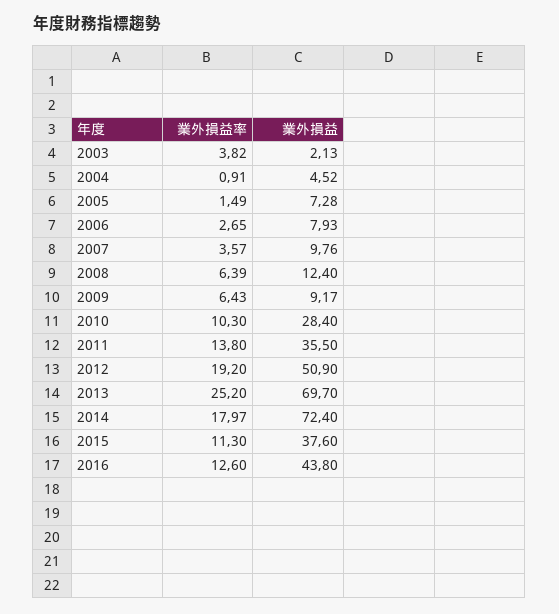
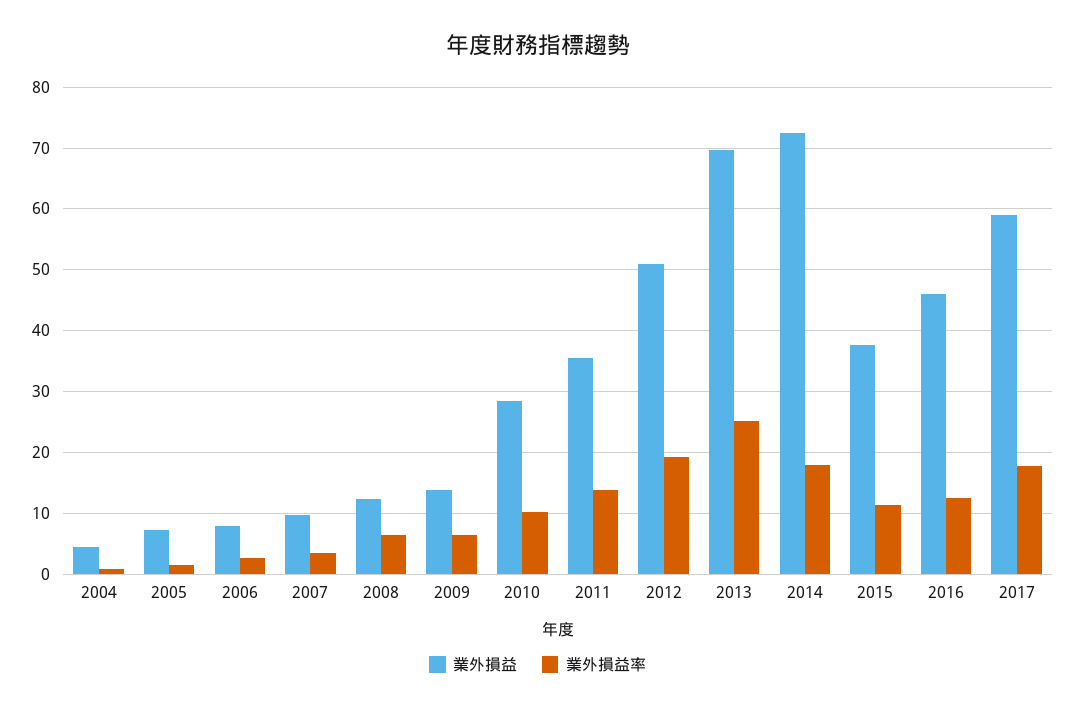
業外損益率, 2003: 3.82 -> none
業外損益, 2003: 2.13 -> none
業外損益, 2009: 9.17 -> 14
業外損益, 2016: 43.8 -> 46
業外損益, 2017: none -> 59
業外損益率, 2017: none -> 18

